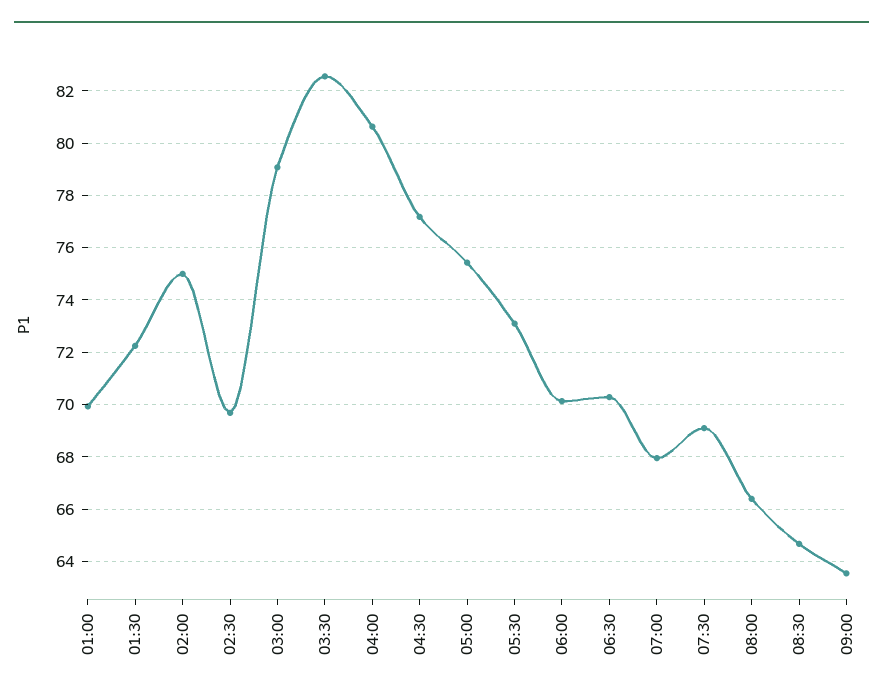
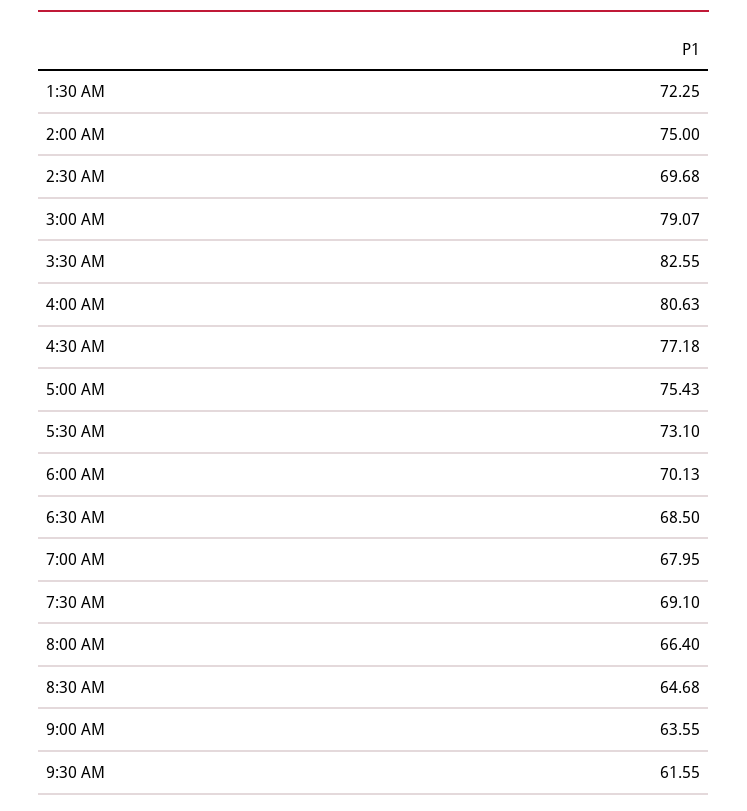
01:00: 70 -> none
06:30: 70.25 -> 68.5
9:30 AM: none -> 61.55

